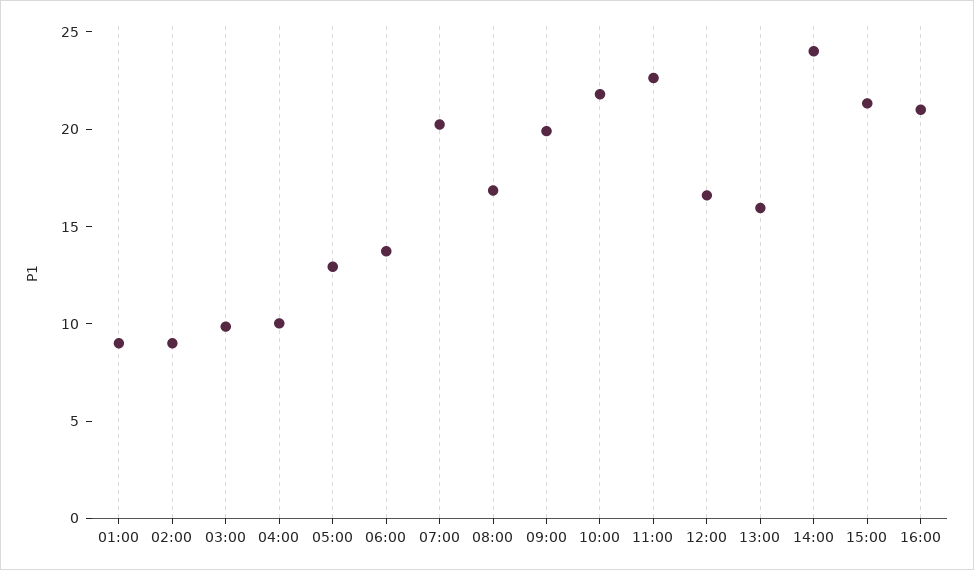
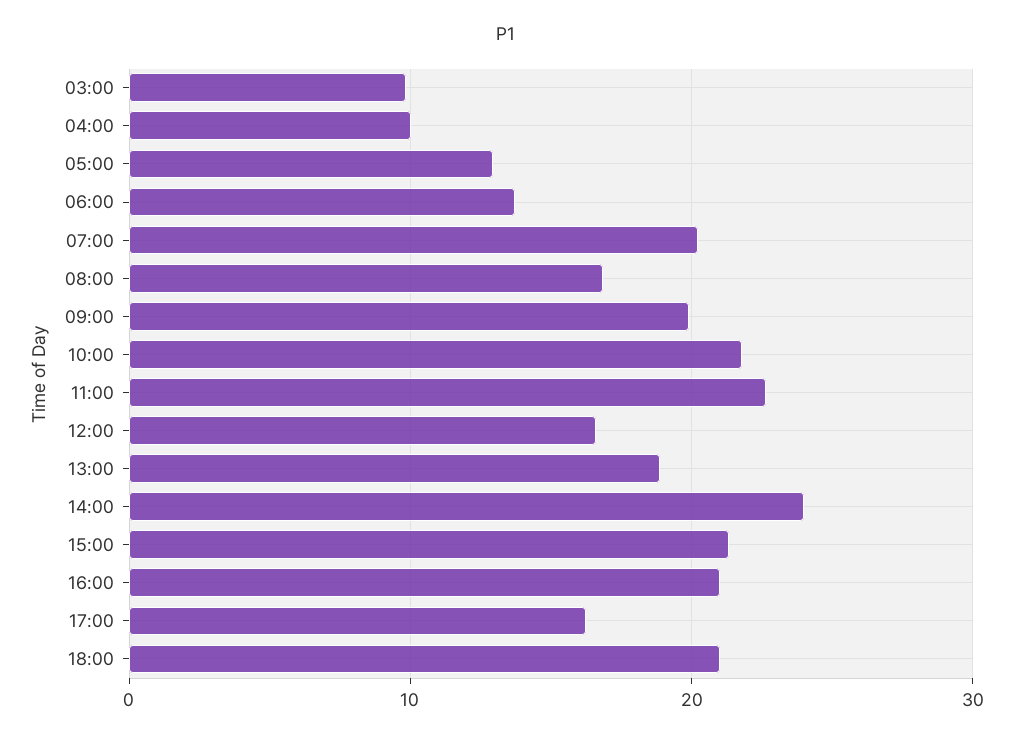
01:00: 9 -> none
02:00: 9 -> none
13:00: 16 -> 19
17:00: none -> 16
18:00: none -> 21

